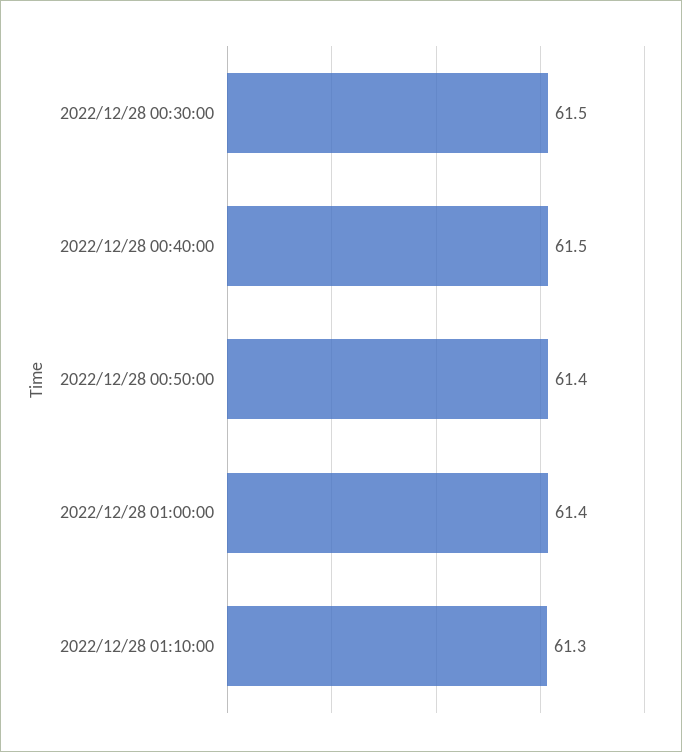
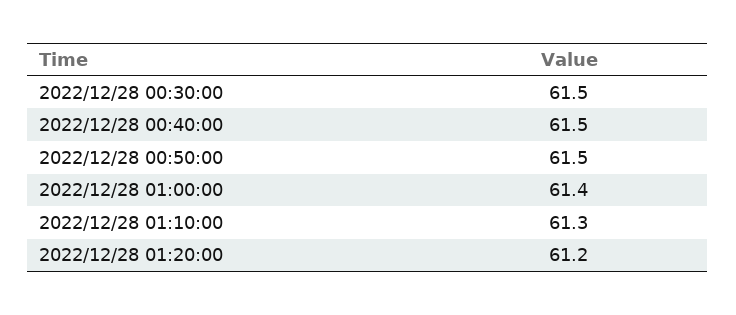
2022/12/28 00:50:00: 61.4 -> 61.5
2022/12/28 01:20:00: none -> 61.2

